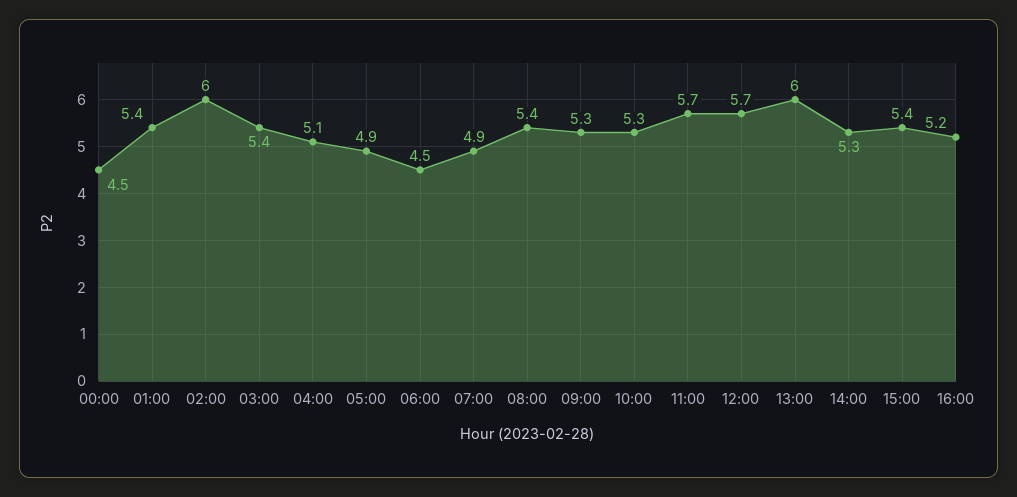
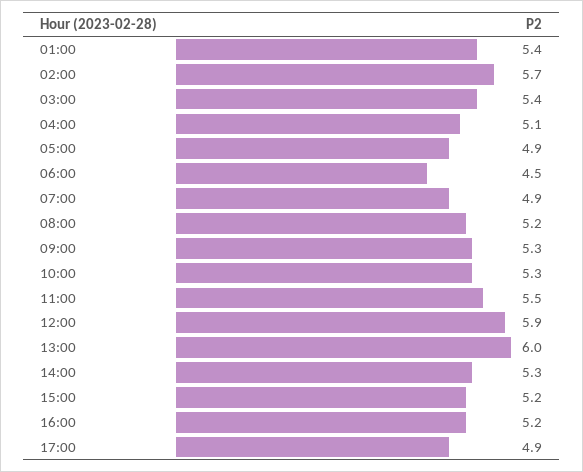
00:00: 4.5 -> none
02:00: 6 -> 5.7
08:00: 5.4 -> 5.2
11:00: 5.7 -> 5.5
12:00: 5.7 -> 5.9
15:00: 5.4 -> 5.2
17:00: none -> 4.9

